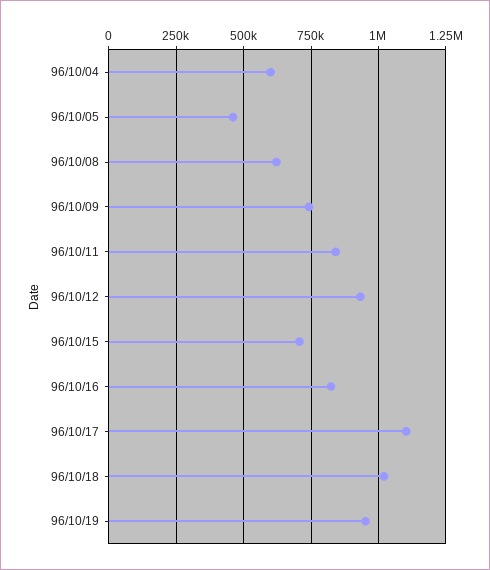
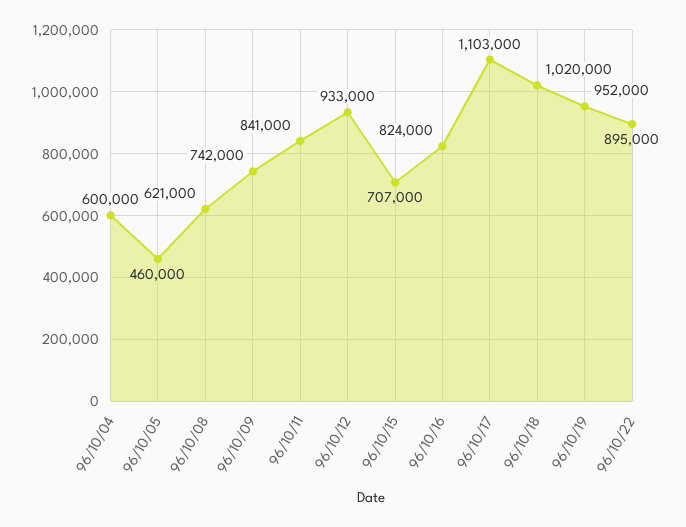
96/10/22: none -> 895000

